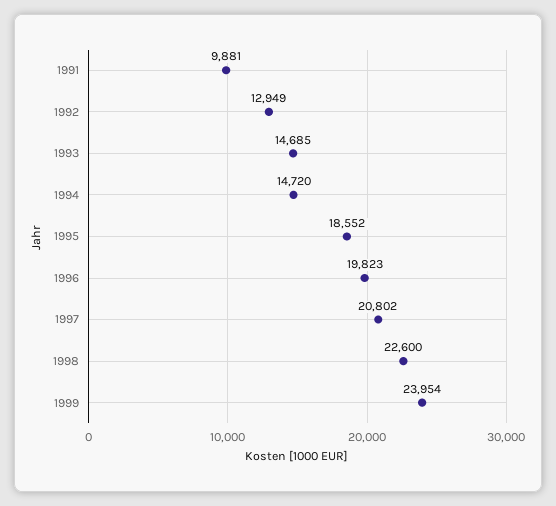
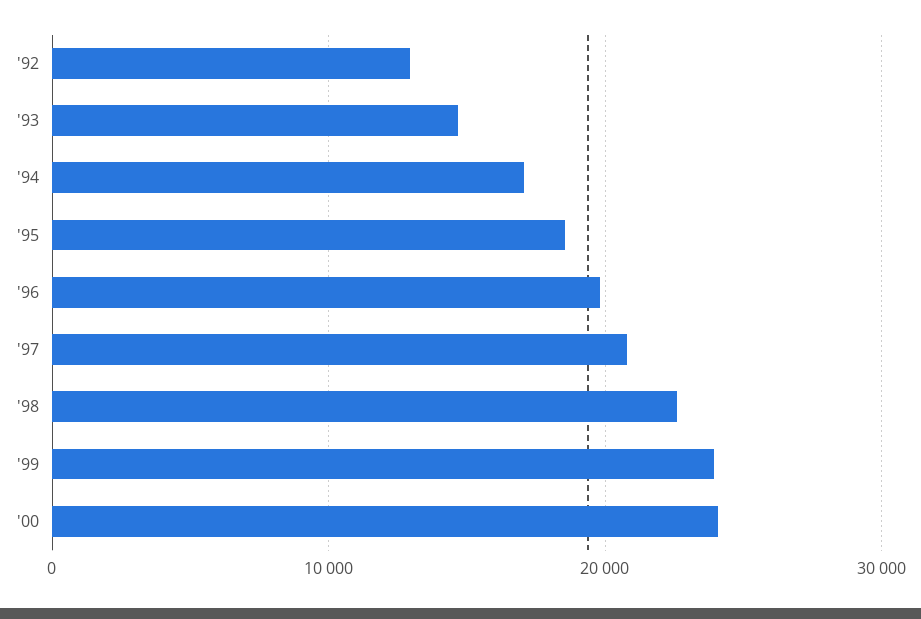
1991: 9881 -> none
1994: 14720 -> 17000
'00: none -> 24000

